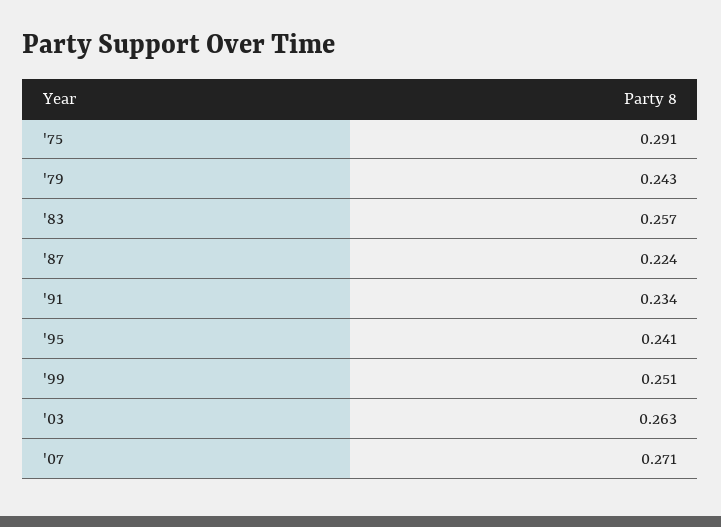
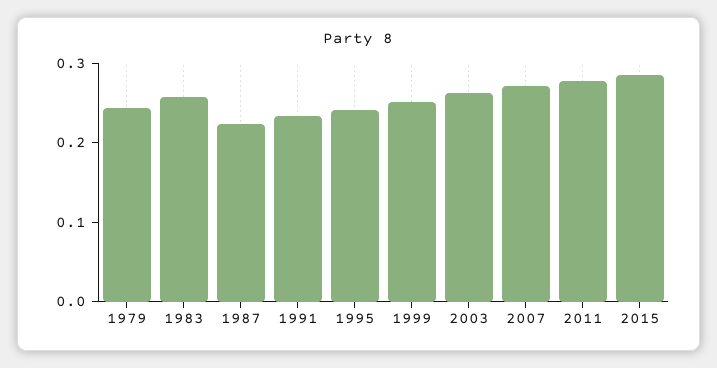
'75: 0.291 -> none
2011: none -> 0.28
2015: none -> 0.28

